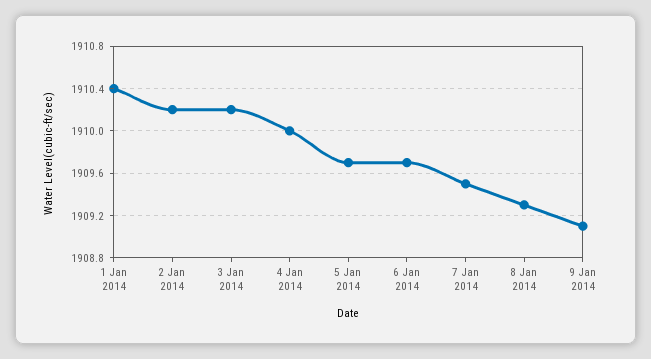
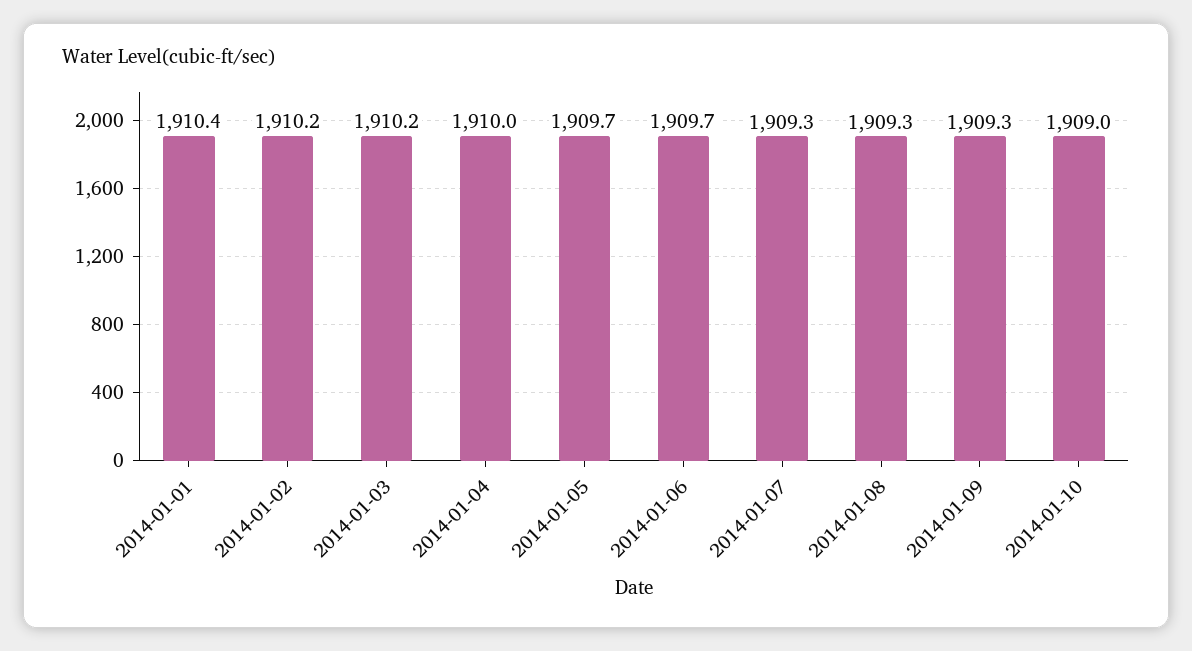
7 Jan 2014: 1909.5 -> 1909.3
9 Jan 2014: 1909.1 -> 1909.3
2014-01-10: none -> 1909

